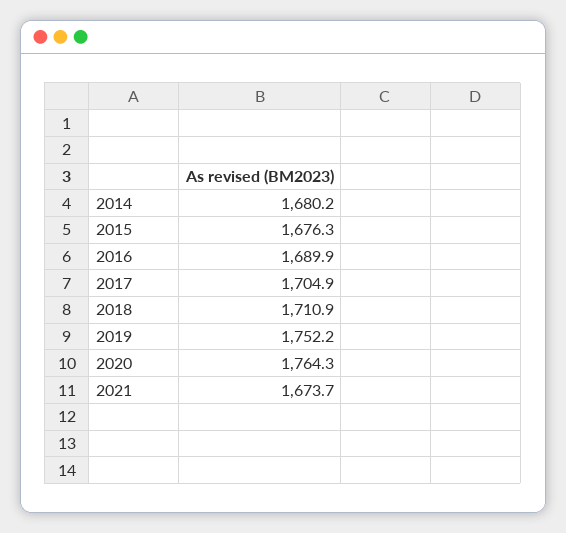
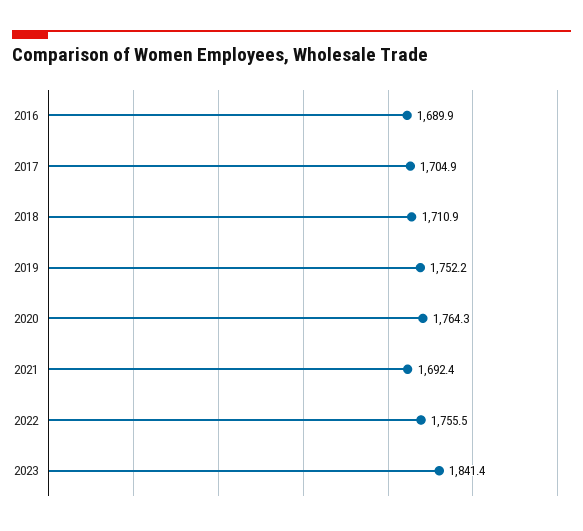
2014: 1680.2 -> none
2015: 1676.3 -> none
2021: 1673.7 -> 1692.4
2022: none -> 1755.5
2023: none -> 1841.4

